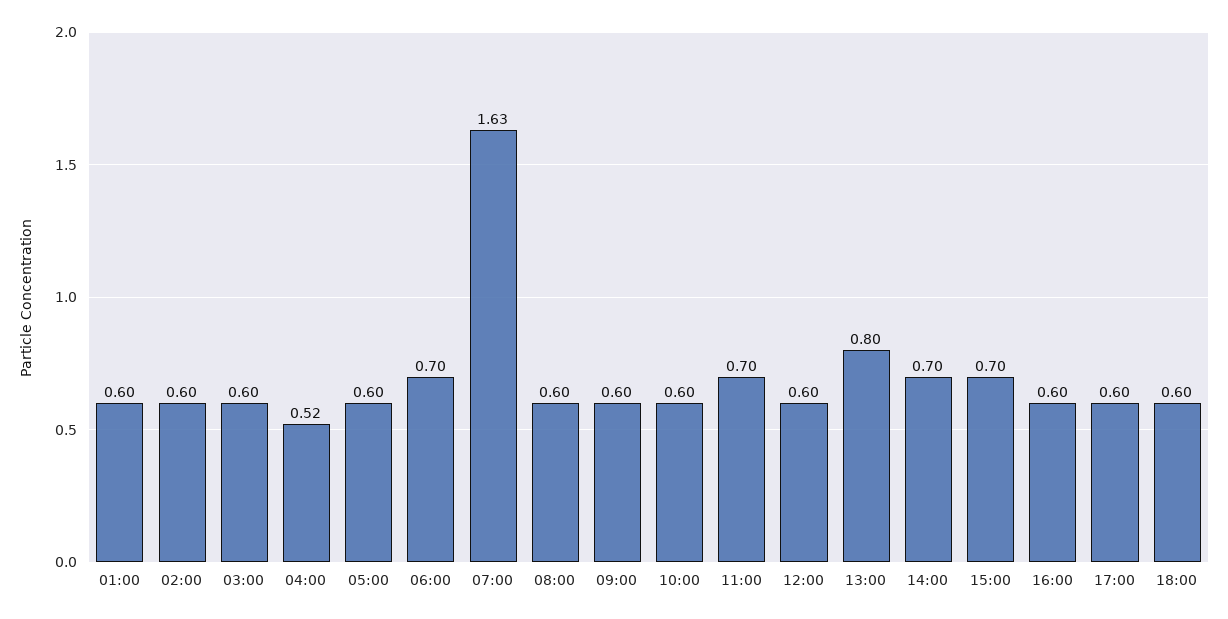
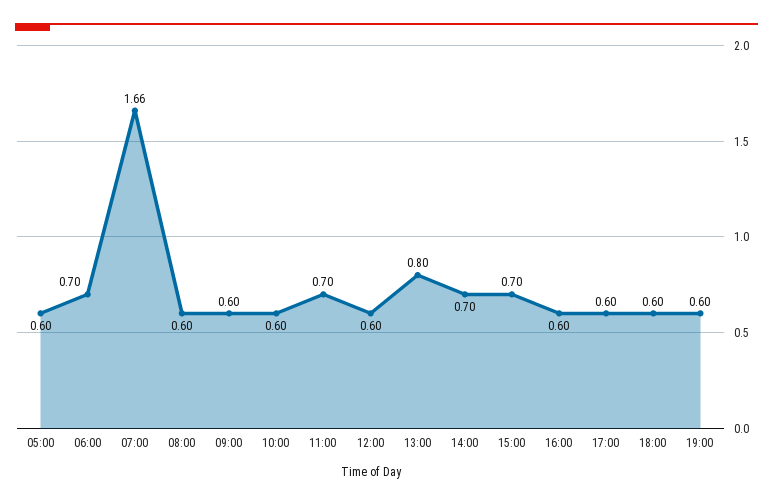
01:00: 0.6 -> none
02:00: 0.6 -> none
03:00: 0.6 -> none
04:00: 0.52 -> none
07:00: 1.63 -> 1.66
19:00: none -> 0.6

